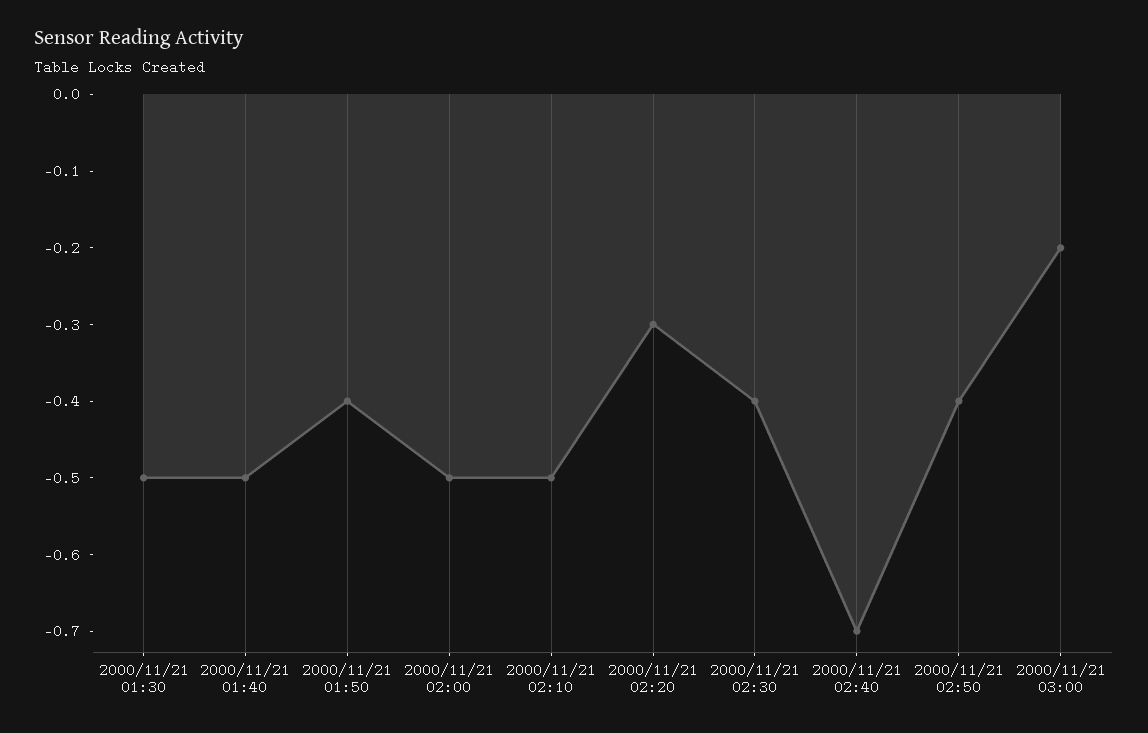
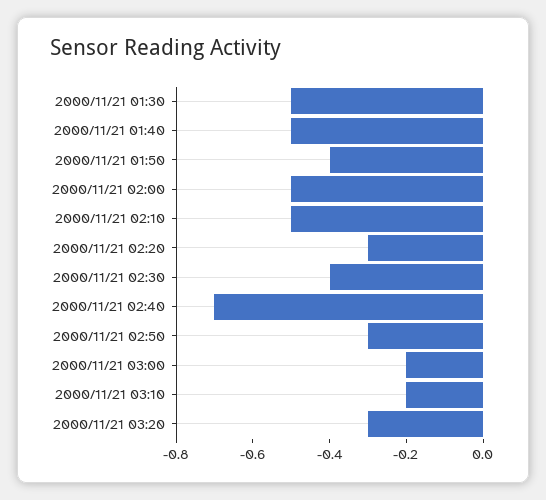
2000/11/21 02:50: -0.4 -> -0.3
2000/11/21 03:10: none -> -0.2
2000/11/21 03:20: none -> -0.3

